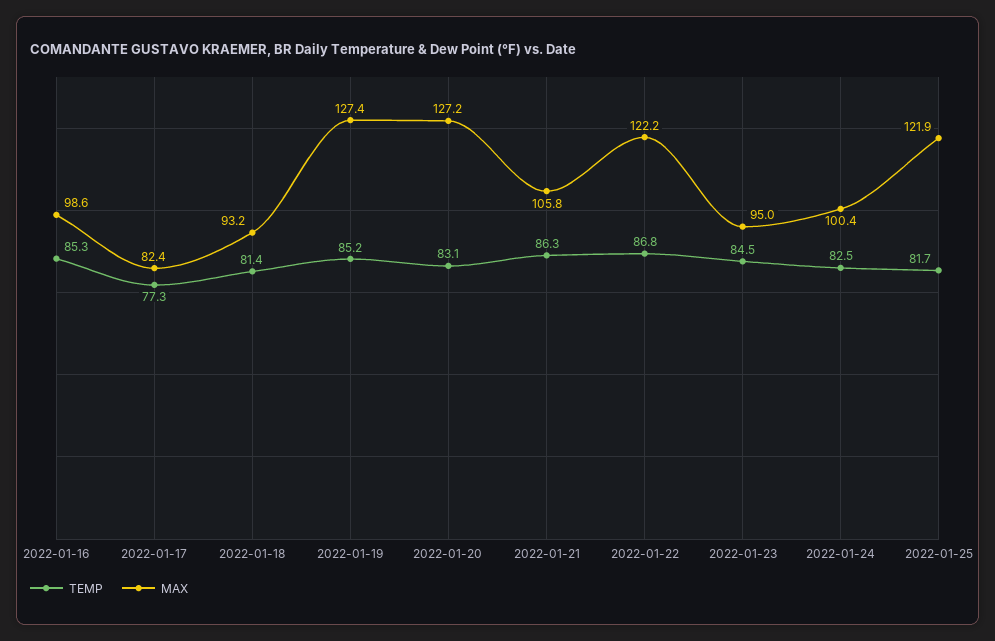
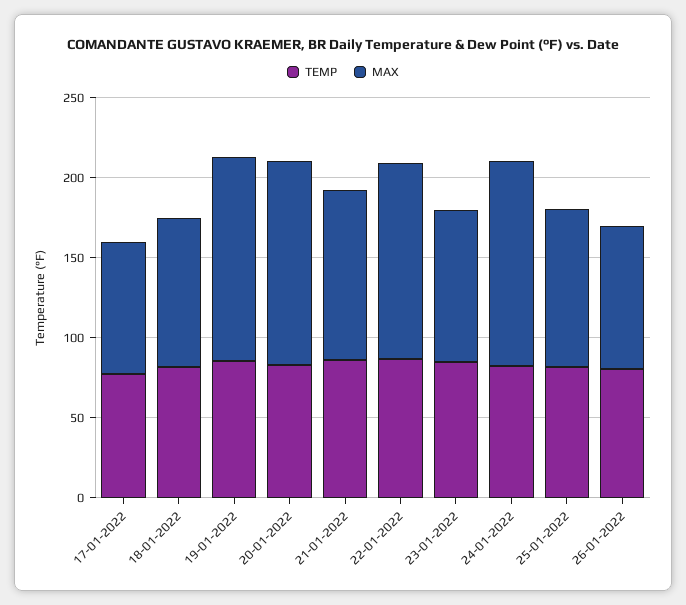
TEMP, 2022-01-16: 85.3 -> none
MAX, 2022-01-16: 98.6 -> none
MAX, 2022-01-24: 100.4 -> 130
MAX, 2022-01-25: 121.9 -> 100
TEMP, 26-01-2022: none -> 80
MAX, 26-01-2022: none -> 90

